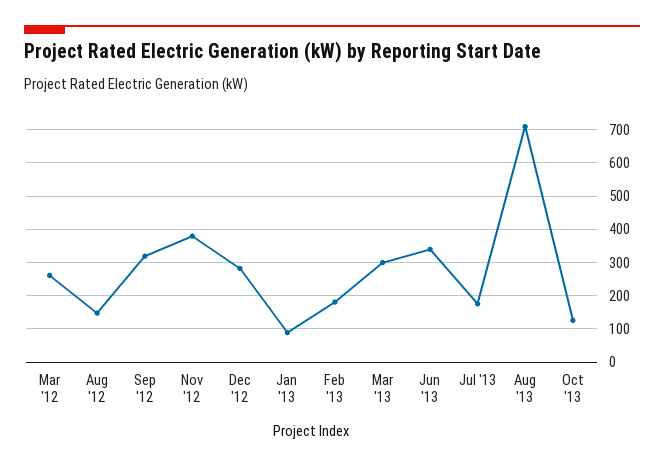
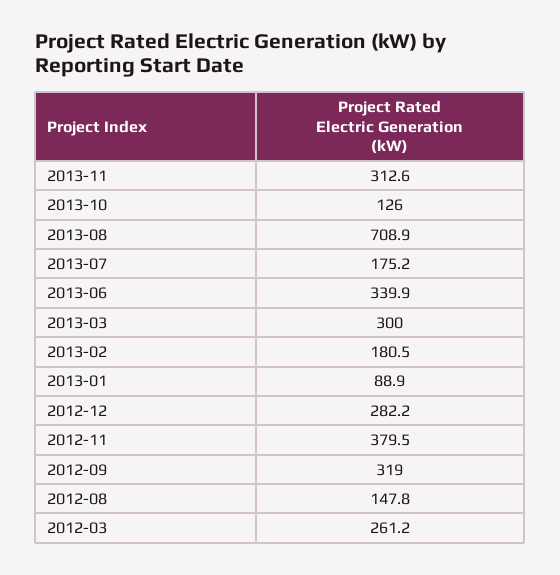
2013-11: none -> 312.6

